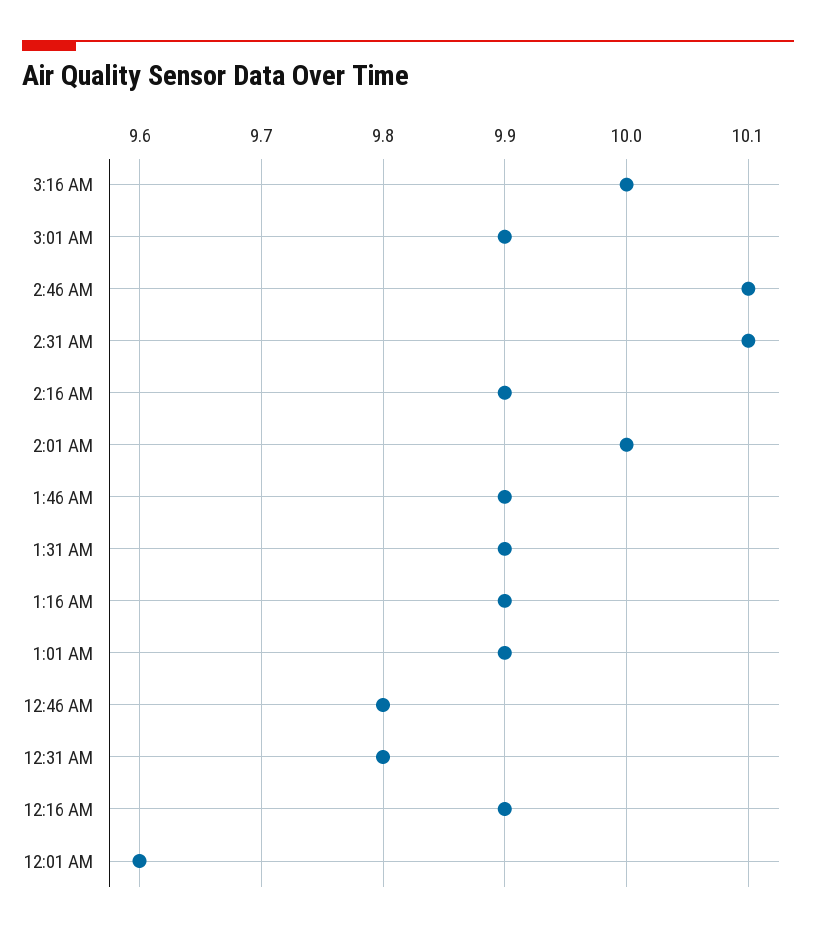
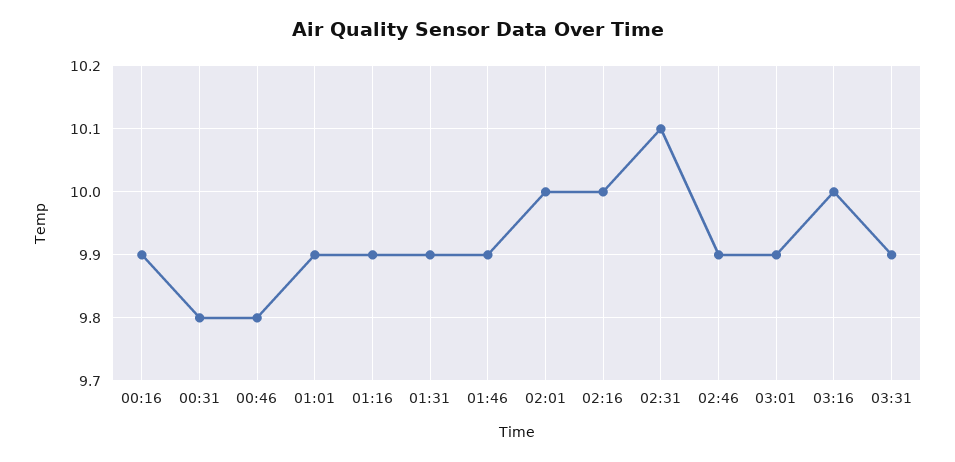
2:46 AM: 10.1 -> 9.9
2:16 AM: 9.9 -> 10
12:01 AM: 9.6 -> none
03:31: none -> 9.9

